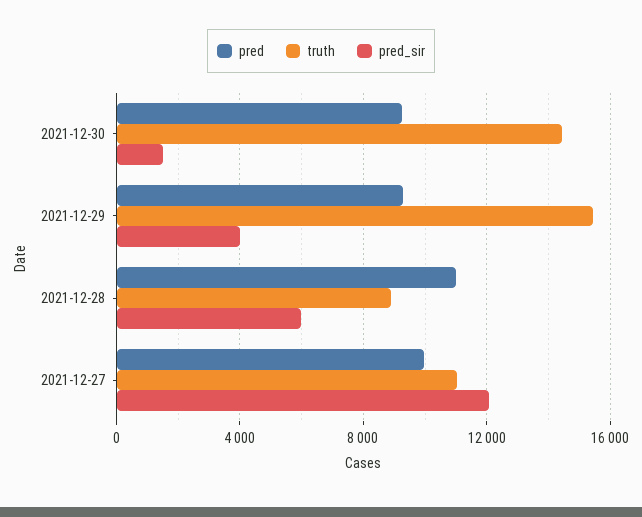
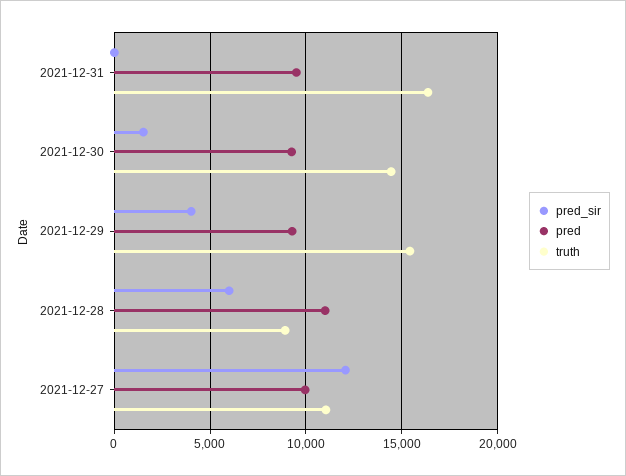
pred_sir, 2021-12-31: none -> 0
pred, 2021-12-31: none -> 9500
truth, 2021-12-31: none -> 16500

